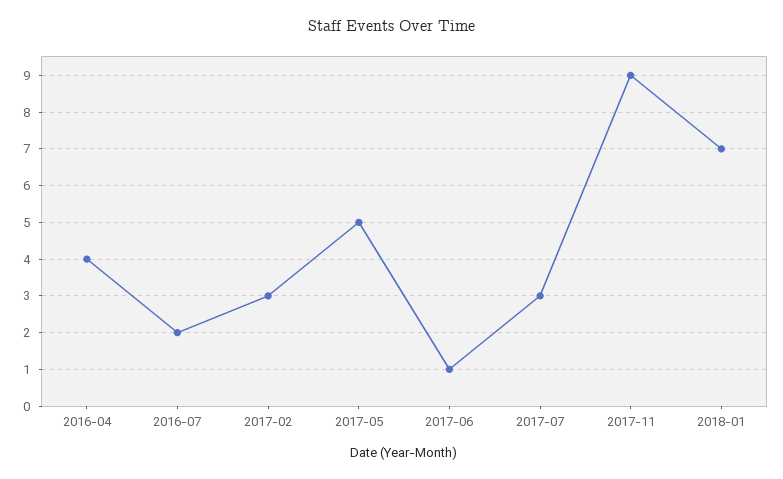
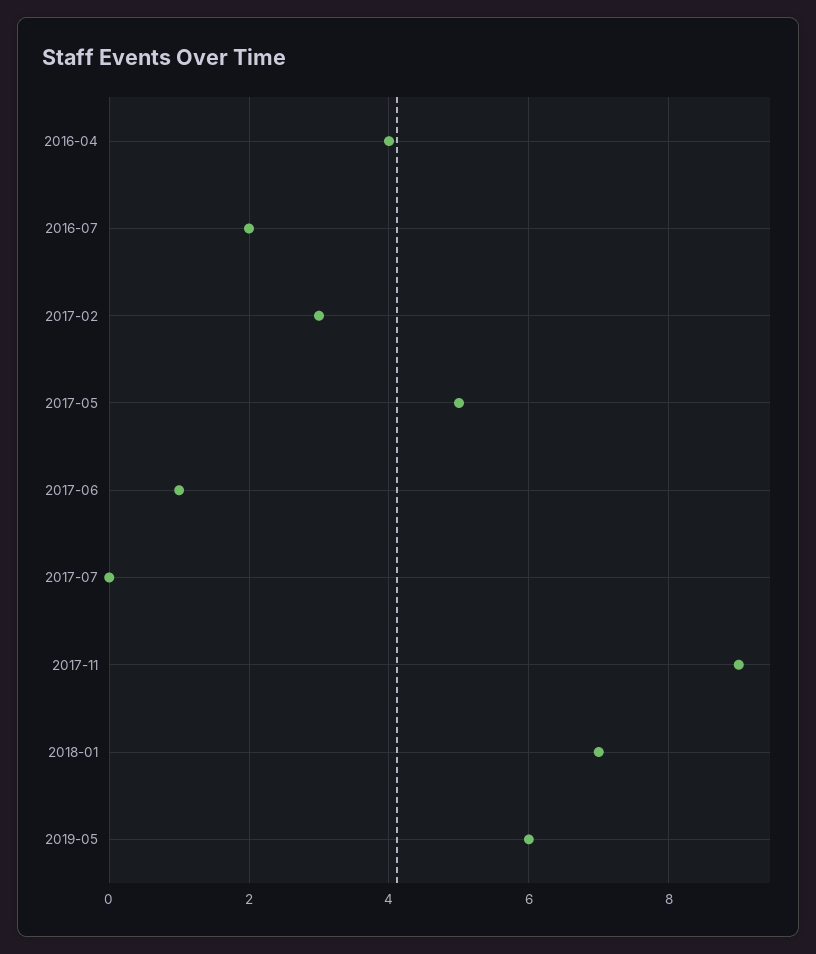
2017-07: 3 -> 0
2019-05: none -> 6

